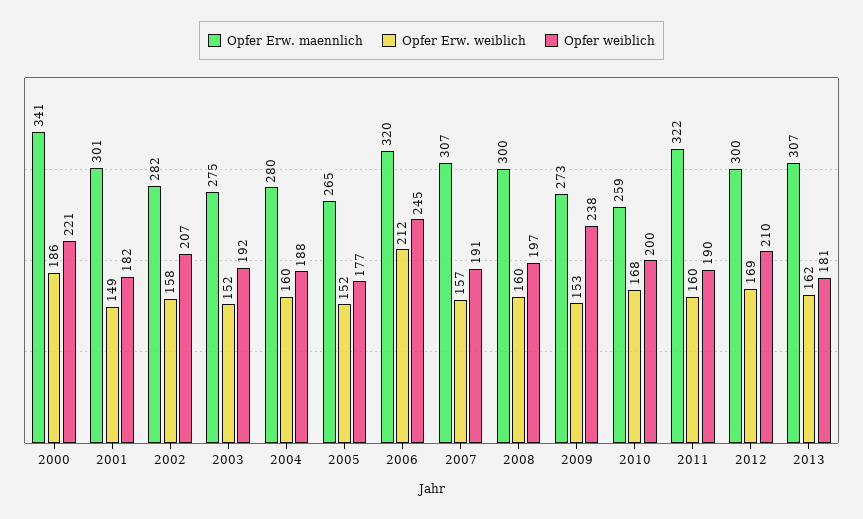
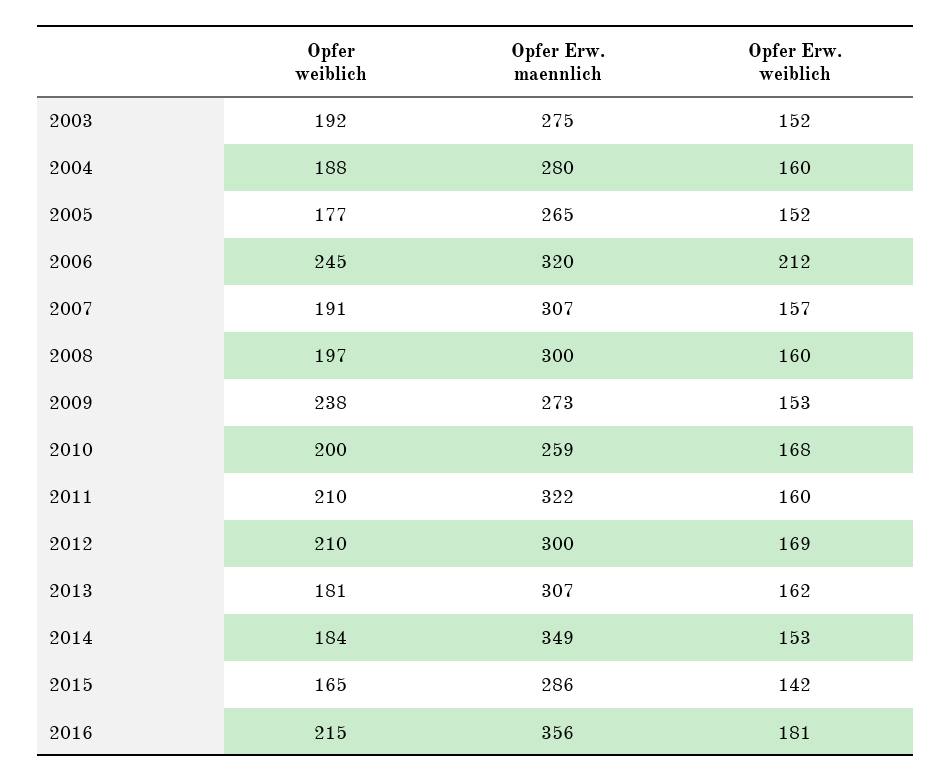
Opfer Erw. maennlich, 2000: 341 -> none
Opfer Erw. weiblich, 2000: 186 -> none
Opfer weiblich, 2000: 221 -> none
Opfer Erw. maennlich, 2001: 301 -> none
Opfer Erw. weiblich, 2001: 149 -> none
Opfer weiblich, 2001: 182 -> none
Opfer Erw. maennlich, 2002: 282 -> none
Opfer Erw. weiblich, 2002: 158 -> none
Opfer weiblich, 2002: 207 -> none
Opfer weiblich, 2011: 190 -> 210
Opfer weiblich, 2014: none -> 184
Opfer Erw. maennlich, 2014: none -> 349
Opfer Erw. weiblich, 2014: none -> 153
Opfer weiblich, 2015: none -> 165
Opfer Erw. maennlich, 2015: none -> 286
Opfer Erw. weiblich, 2015: none -> 142
Opfer weiblich, 2016: none -> 215
Opfer Erw. maennlich, 2016: none -> 356
Opfer Erw. weiblich, 2016: none -> 181

